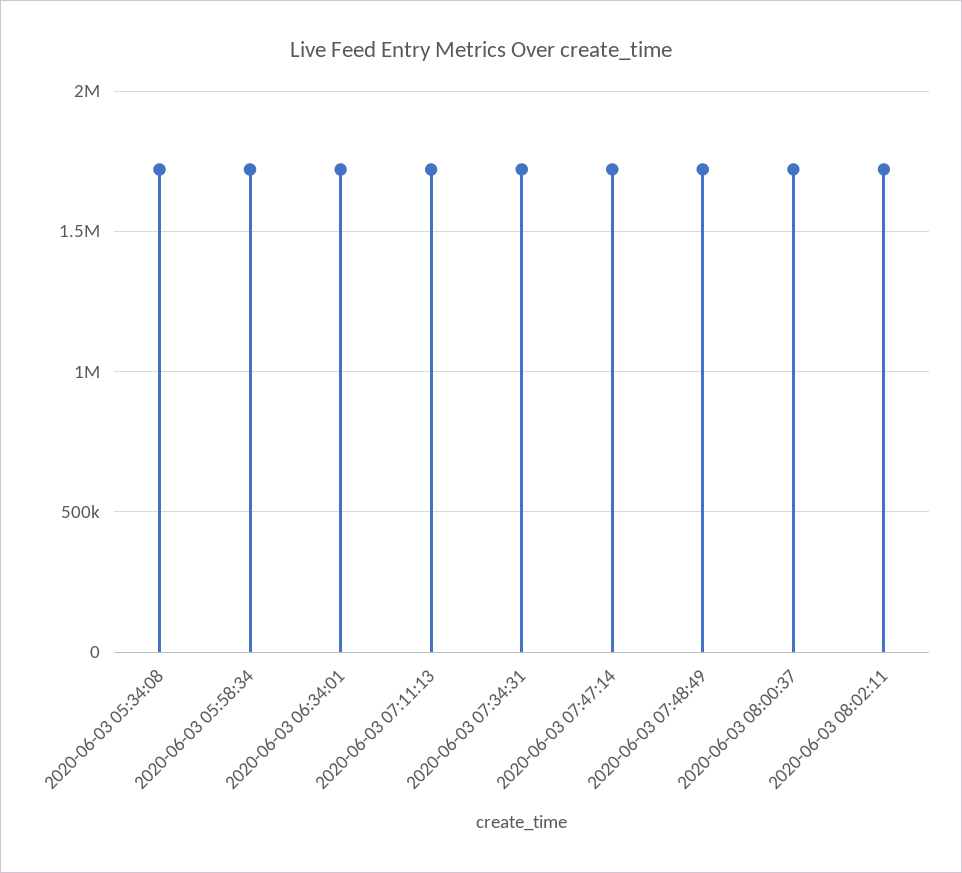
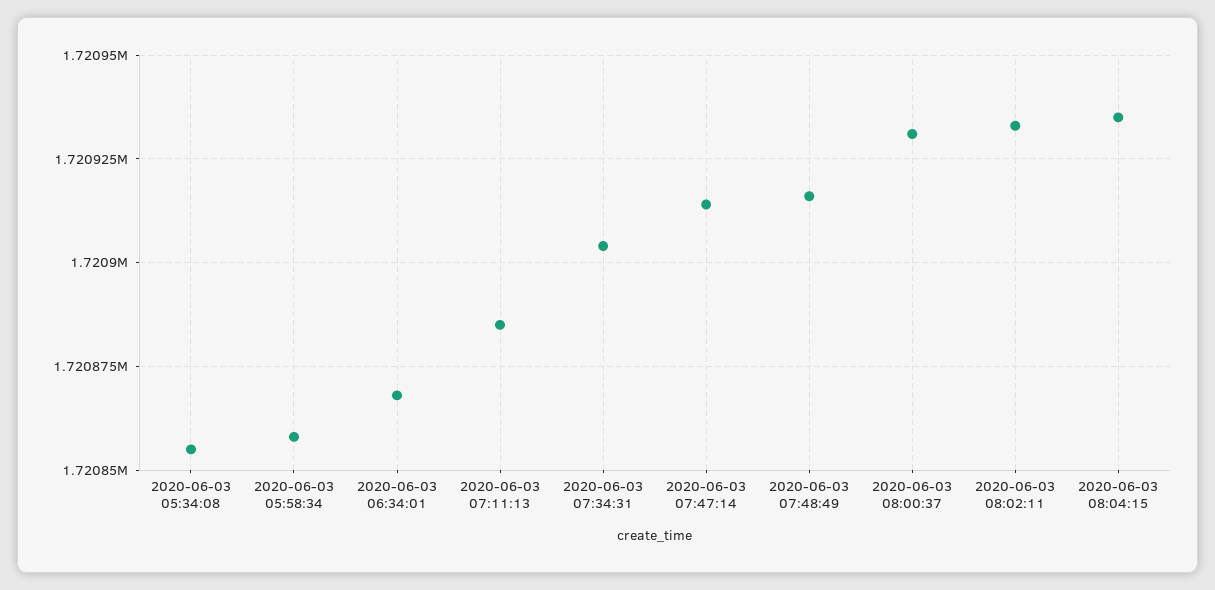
2020-06-03 08:04:15: none -> 1720935

